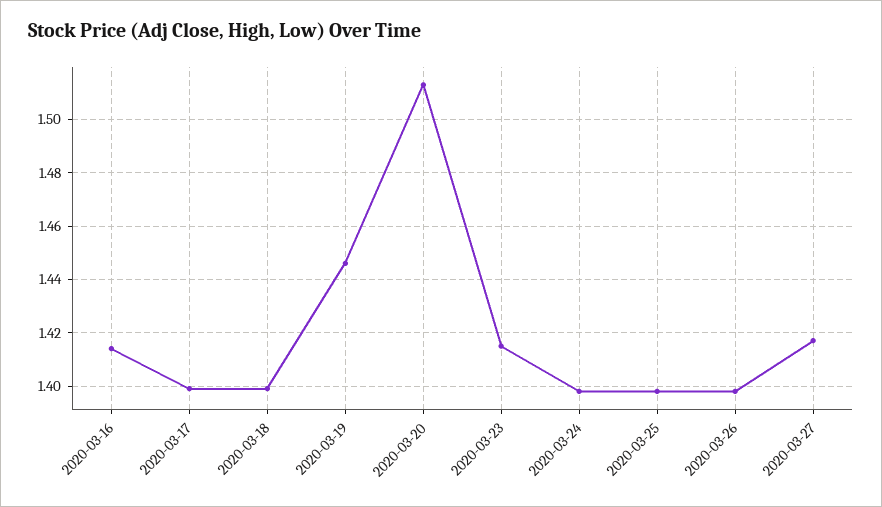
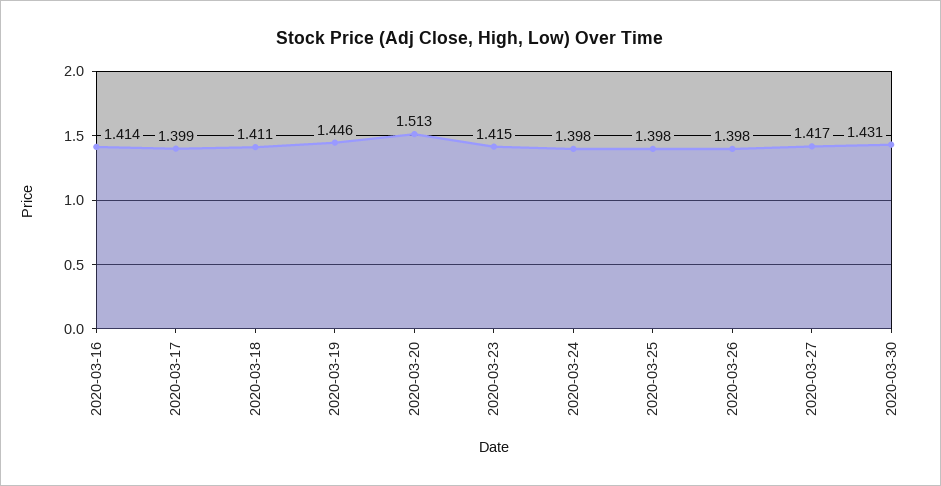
2020-03-18: 1.4 -> 1.411
2020-03-30: none -> 1.431

